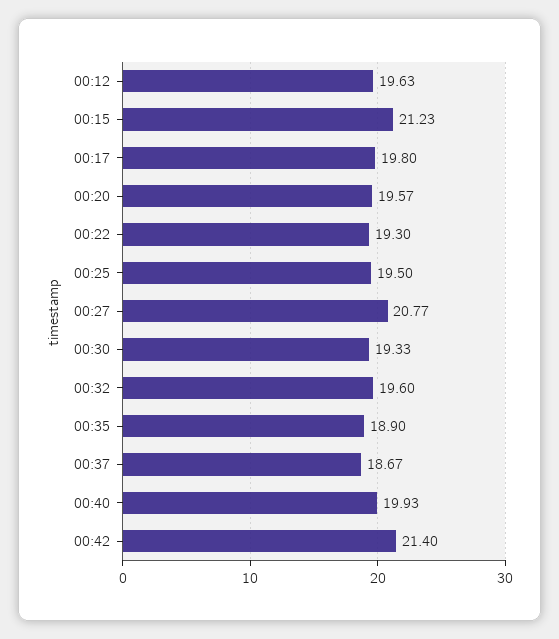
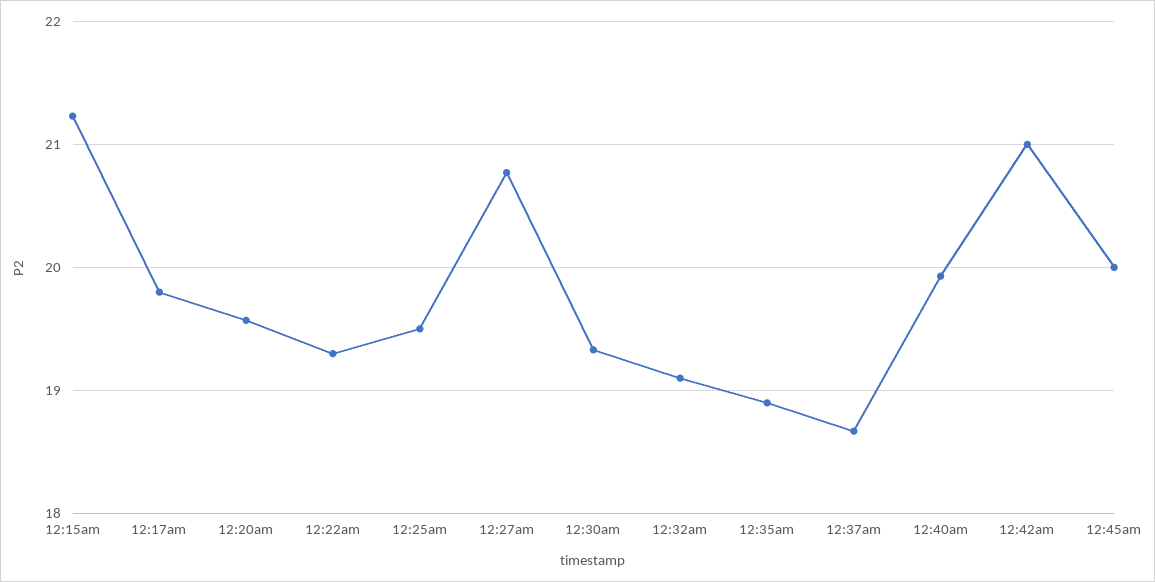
00:12: 19.63 -> none
00:32: 19.6 -> 19.1
00:42: 21.4 -> 21
12:45am: none -> 20

